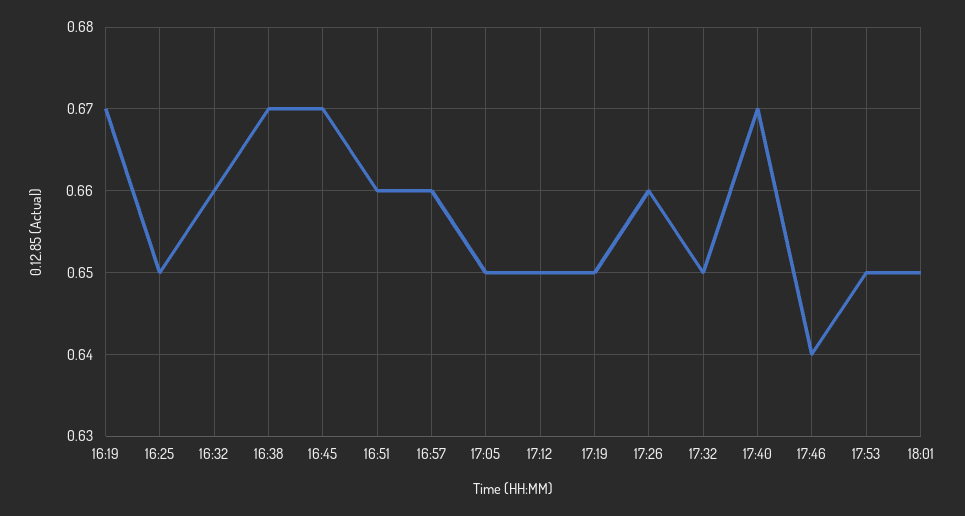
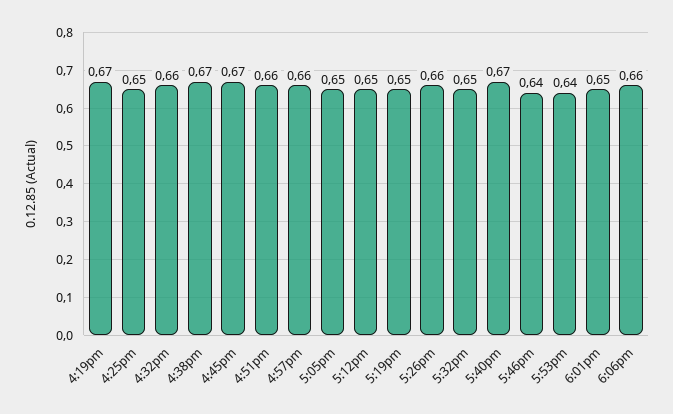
17:53: 0.65 -> 0.64
6:06pm: none -> 0.66

